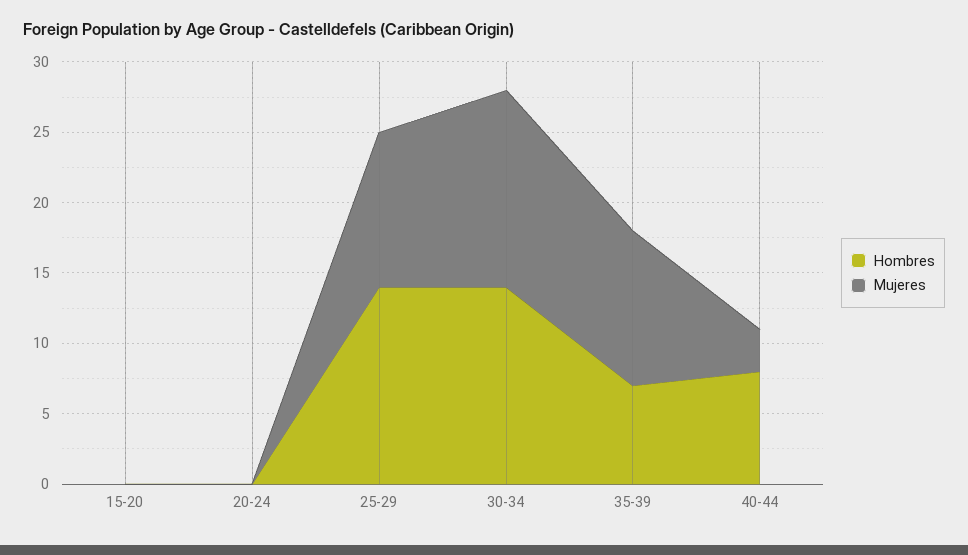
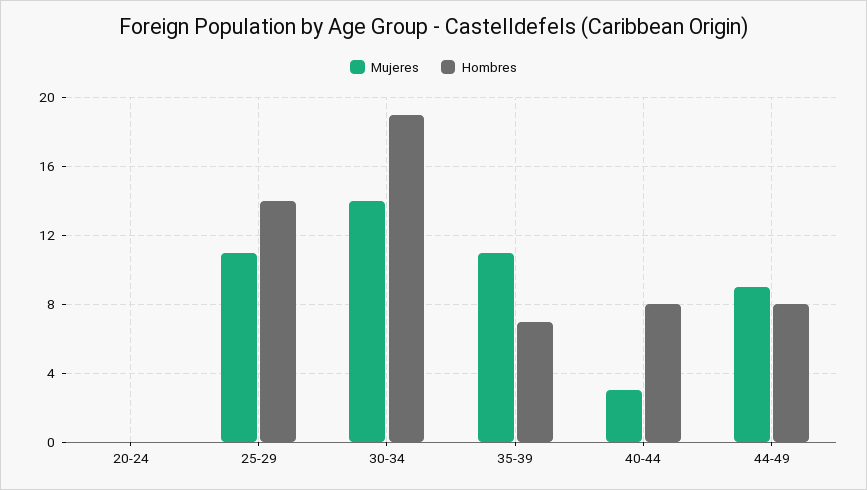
Hombres, 15-20: 0 -> none
Mujeres, 15-20: 0 -> none
Hombres, 30-34: 14 -> 19
Mujeres, 44-49: none -> 9
Hombres, 44-49: none -> 8

